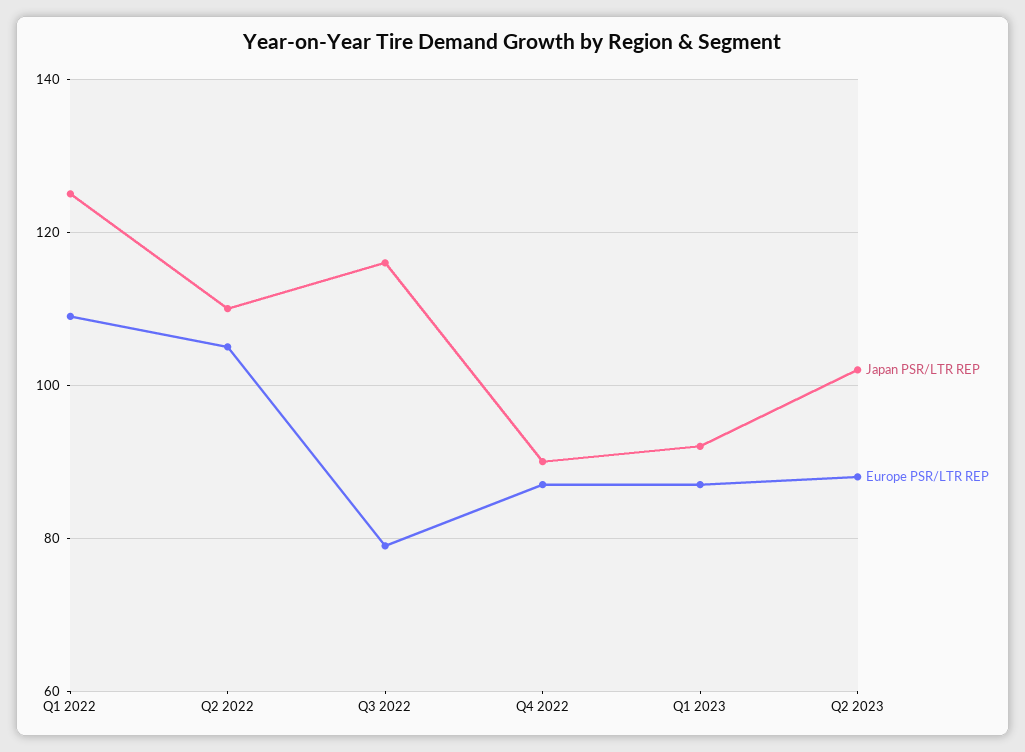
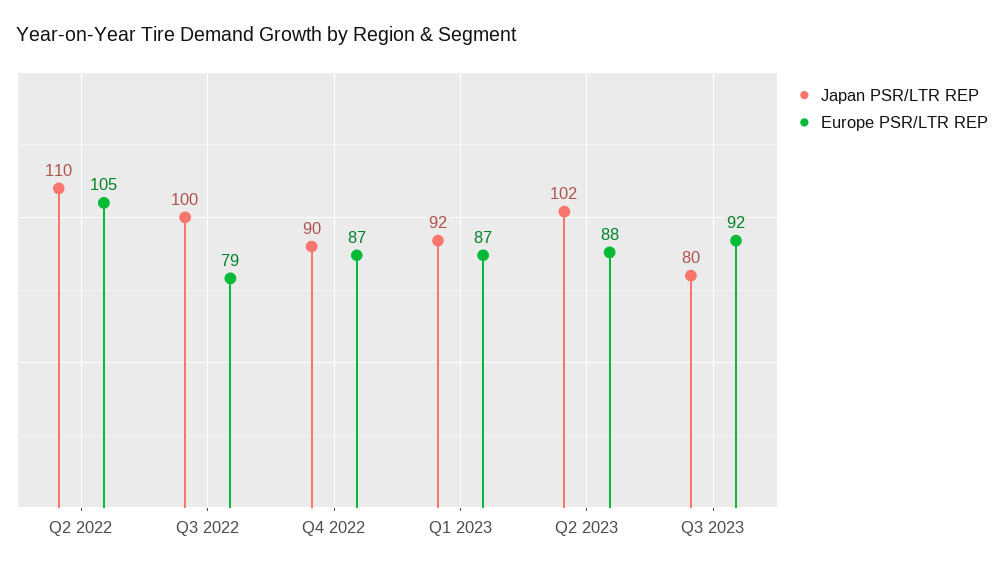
Japan PSR/LTR REP, Q1 2022: 125 -> none
Europe PSR/LTR REP, Q1 2022: 110 -> none
Japan PSR/LTR REP, Q3 2022: 115 -> 100
Japan PSR/LTR REP, Q3 2023: none -> 80
Europe PSR/LTR REP, Q3 2023: none -> 92

